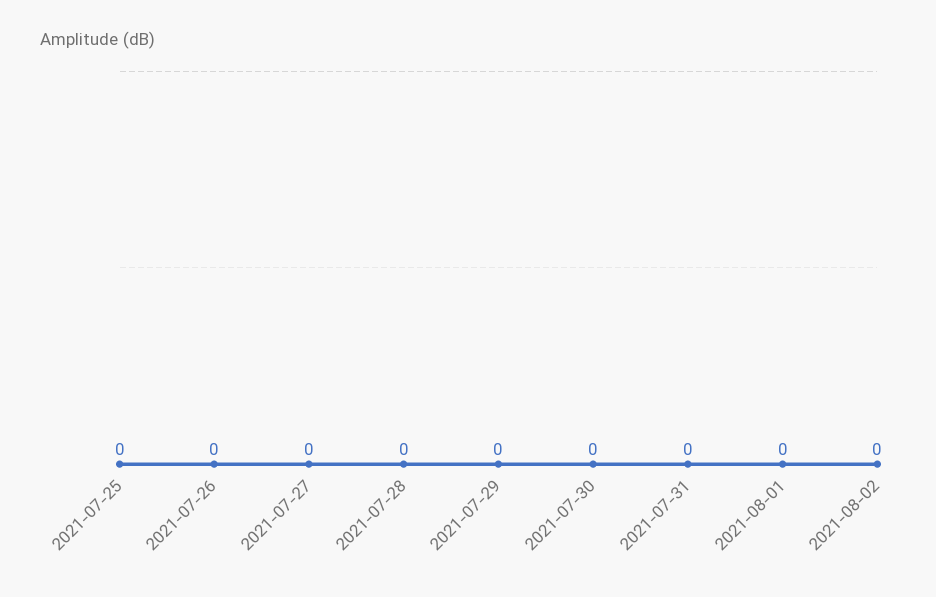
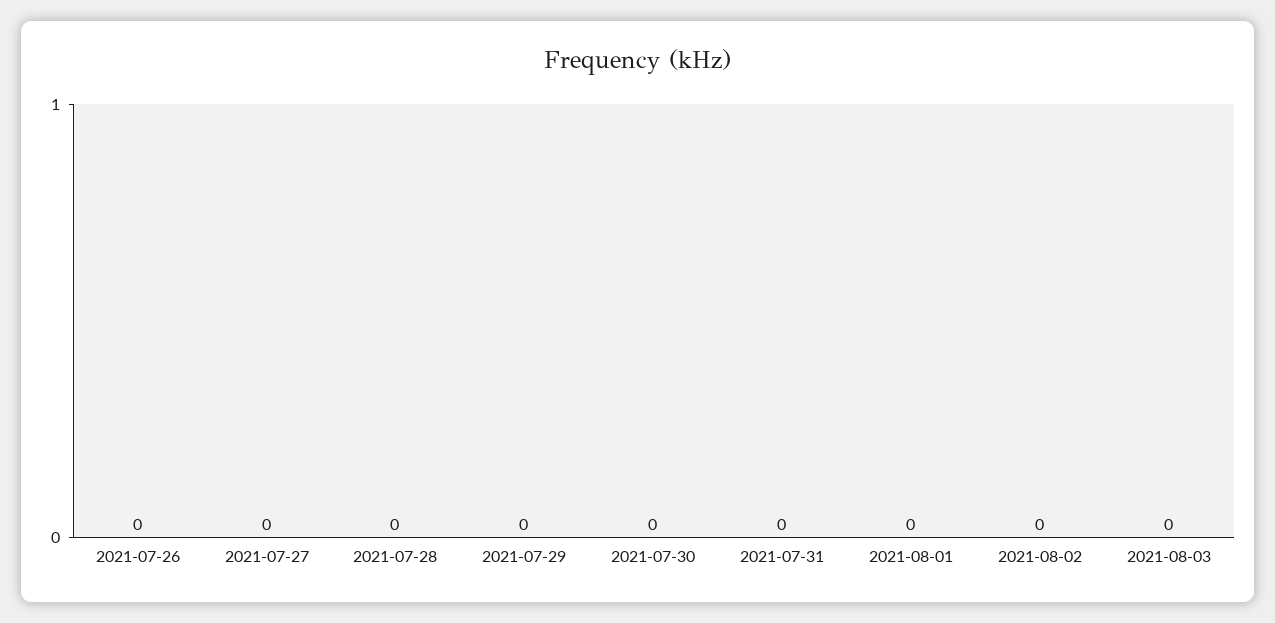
2021-07-25: 0 -> none
2021-08-03: none -> 0

